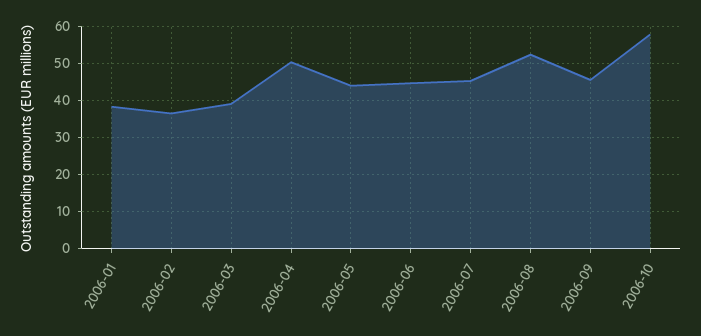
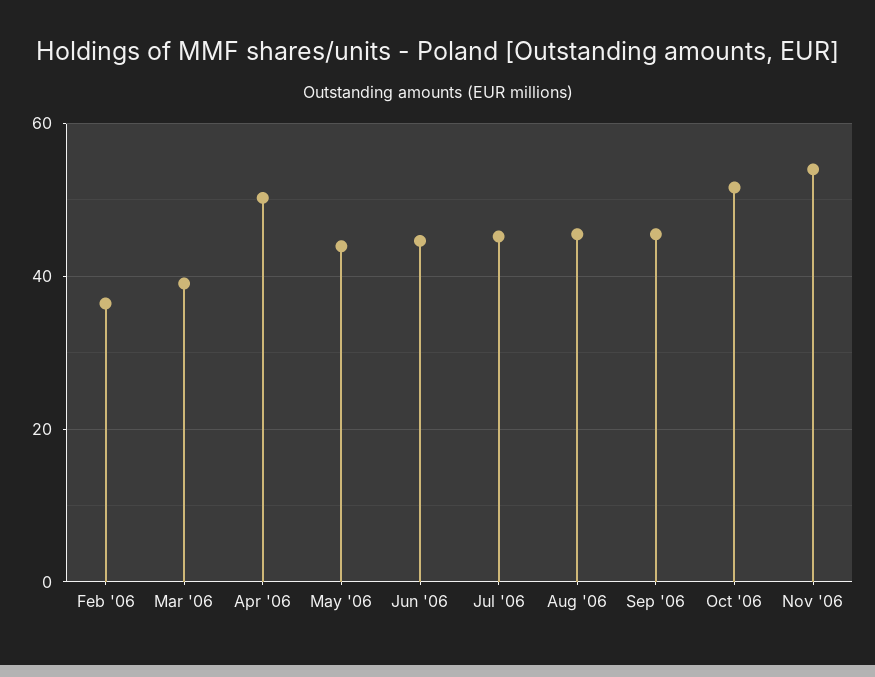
2006-01: 38 -> none
2006-08: 52 -> 46
2006-10: 58 -> 52
Nov '06: none -> 54

